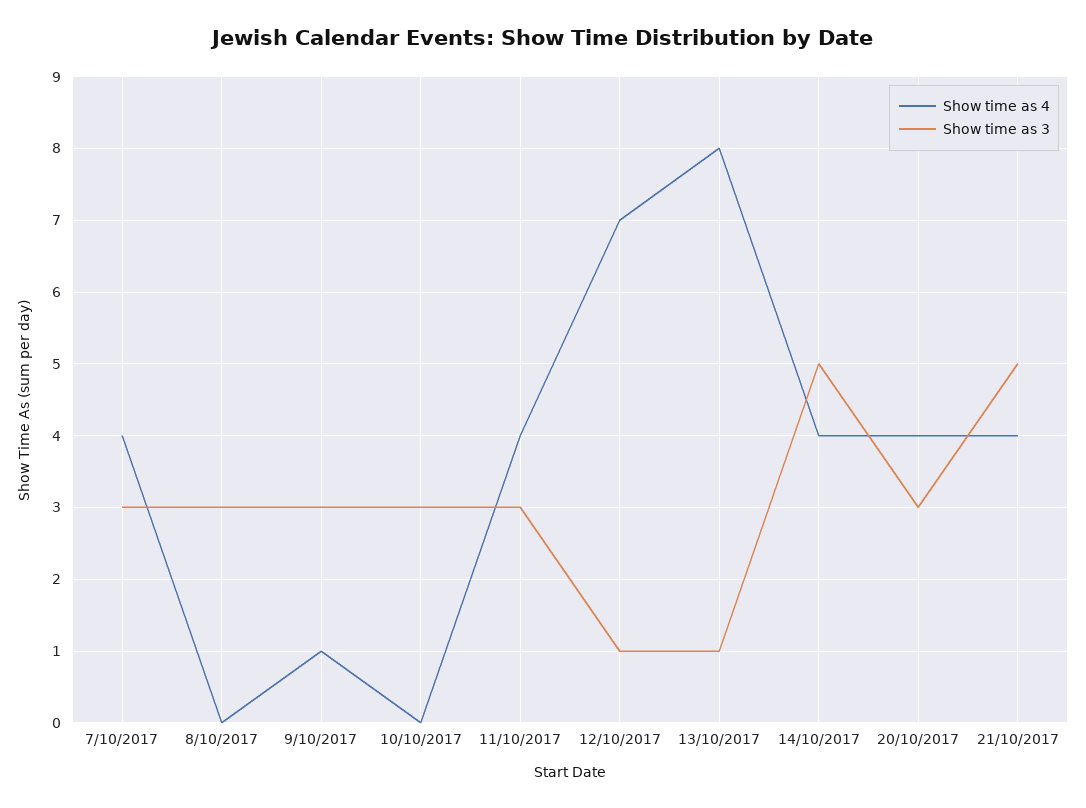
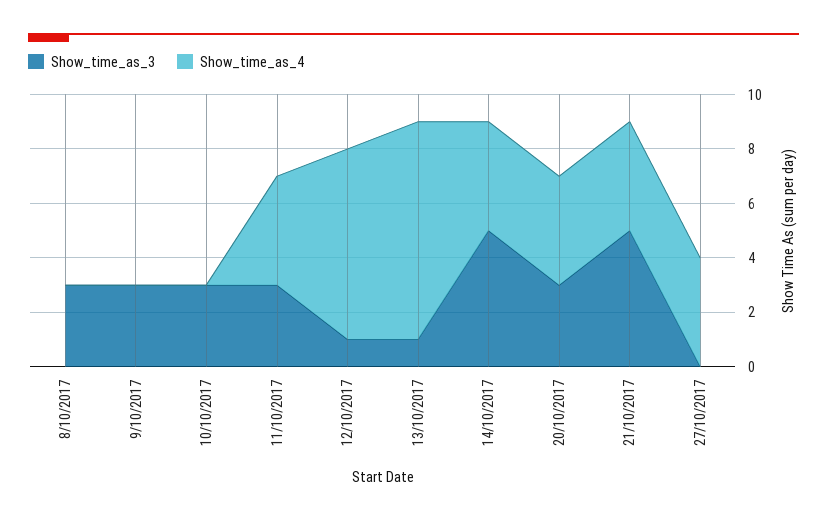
Show time as 4, 7/10/2017: 4 -> none
Show time as 3, 7/10/2017: 3 -> none
Show time as 4, 9/10/2017: 1 -> 0
Show time as 3, 27/10/2017: none -> 0
Show time as 4, 27/10/2017: none -> 4

